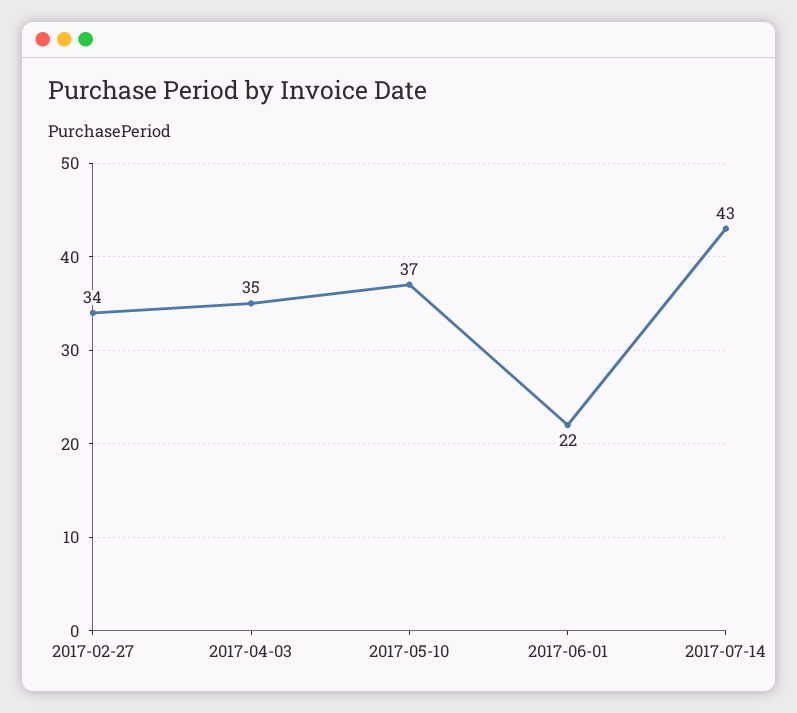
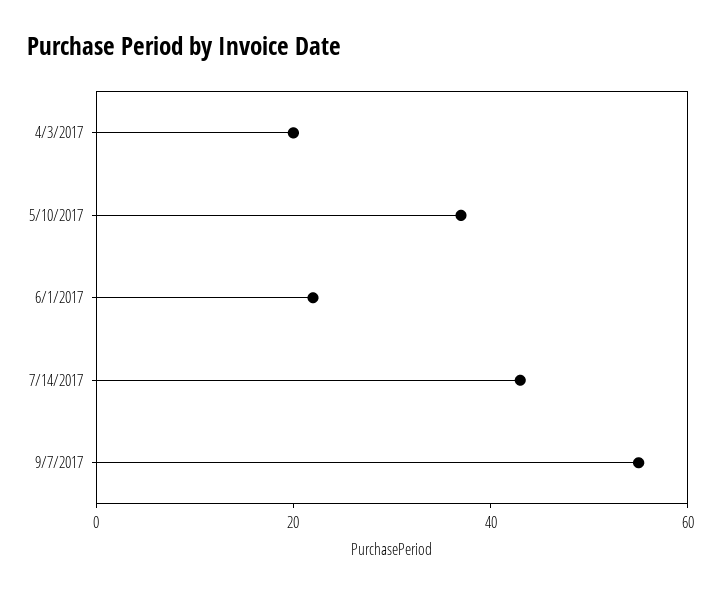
2017-02-27: 34 -> none
2017-04-03: 35 -> 20
9/7/2017: none -> 55

